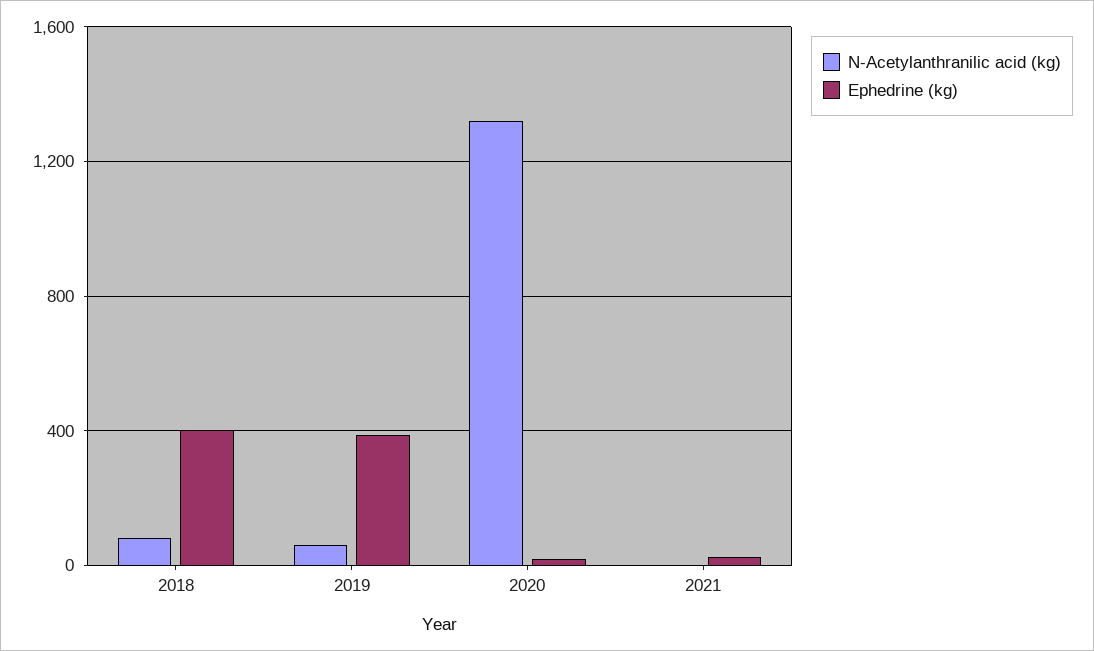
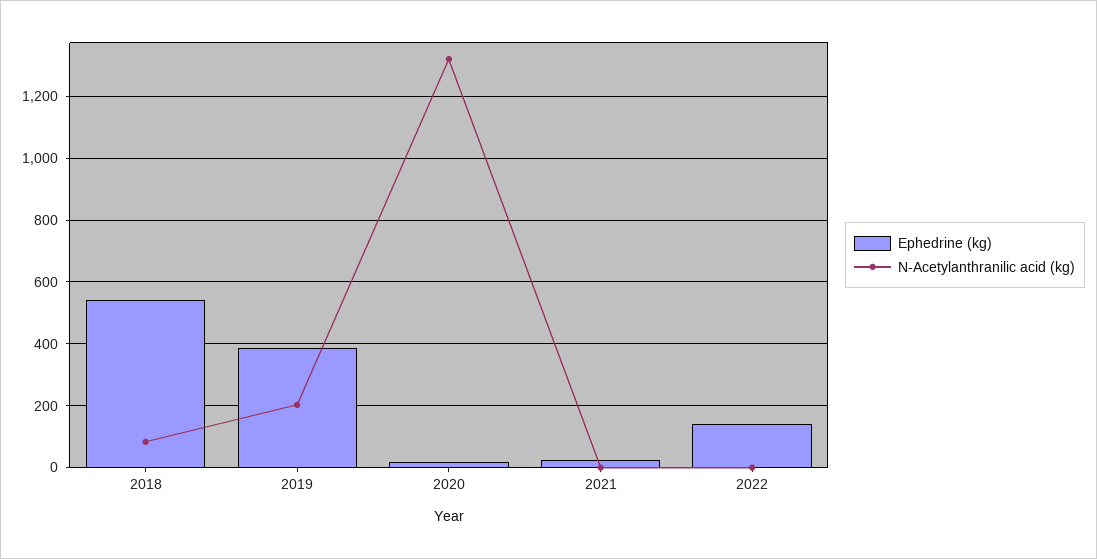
Ephedrine (kg), 2018: 400 -> 540
N-Acetylanthranilic acid (kg), 2019: 50 -> 200
Ephedrine (kg), 2022: none -> 140
N-Acetylanthranilic acid (kg), 2022: none -> 0

